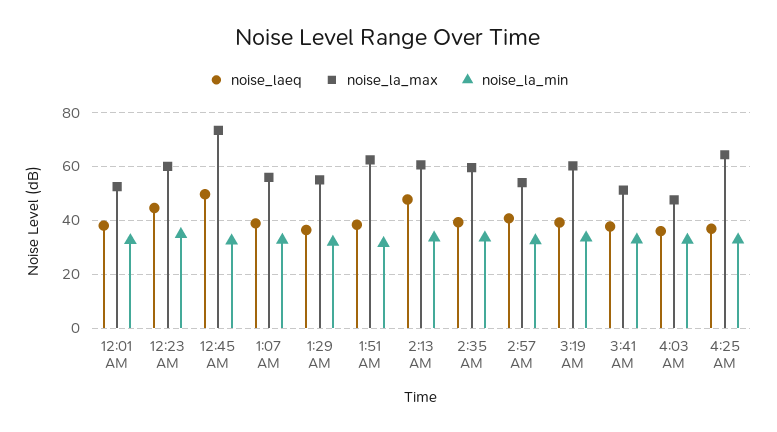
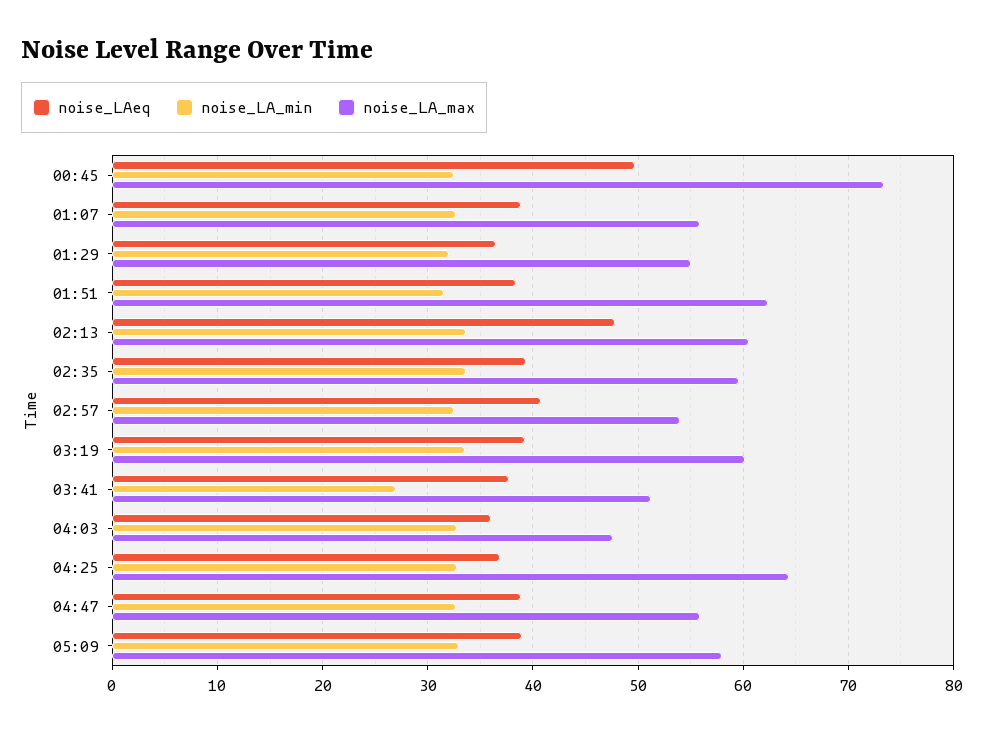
noise_laeq, 12:01 AM: 37.5 -> none
noise_la_max, 12:01 AM: 52.5 -> none
noise_la_min, 12:01 AM: 32.5 -> none
noise_laeq, 12:23 AM: 45 -> none
noise_la_max, 12:23 AM: 60 -> none
noise_la_min, 12:23 AM: 35 -> none
noise_la_min, 3:41 AM: 32.5 -> 27
noise_laeq, 04:47: none -> 39
noise_la_min, 04:47: none -> 33
noise_la_max, 04:47: none -> 56
noise_laeq, 05:09: none -> 39
noise_la_min, 05:09: none -> 33
noise_la_max, 05:09: none -> 58

